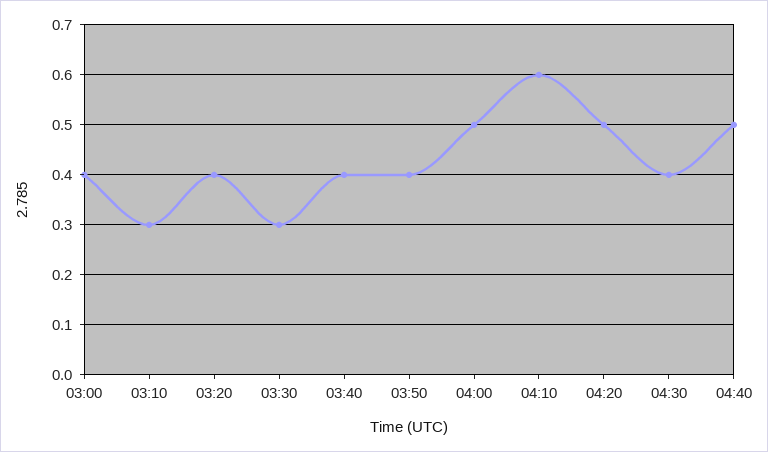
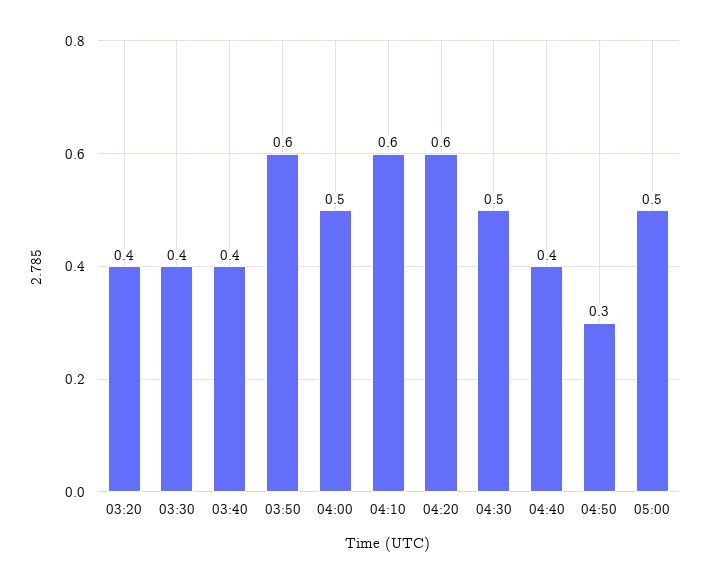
03:00: 0.4 -> none
03:10: 0.3 -> none
03:30: 0.3 -> 0.4
03:50: 0.4 -> 0.6
04:20: 0.5 -> 0.6
04:30: 0.4 -> 0.5
04:40: 0.5 -> 0.4
04:50: none -> 0.3
05:00: none -> 0.5

